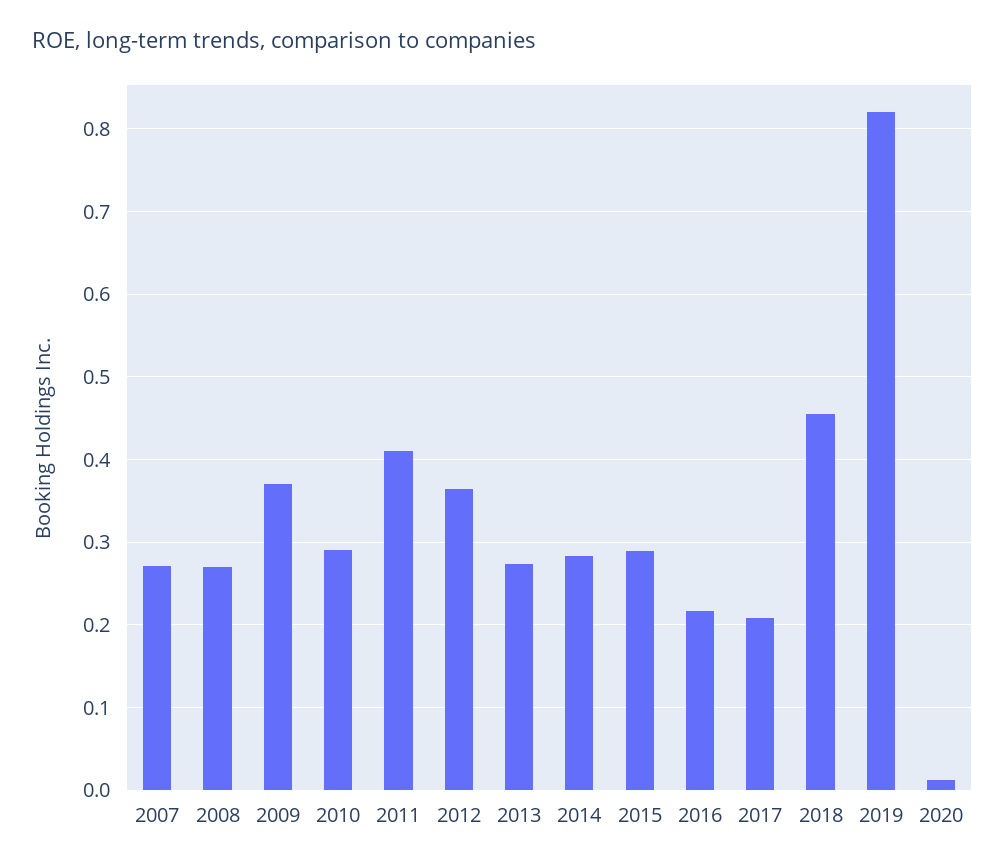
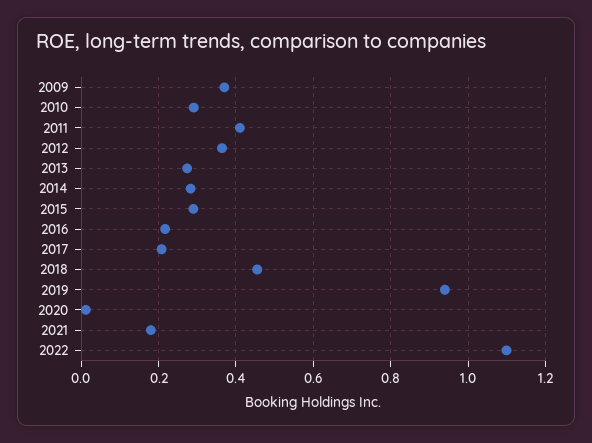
2007: 0.27 -> none
2008: 0.27 -> none
2019: 0.82 -> 0.94
2021: none -> 0.18
2022: none -> 1.1

